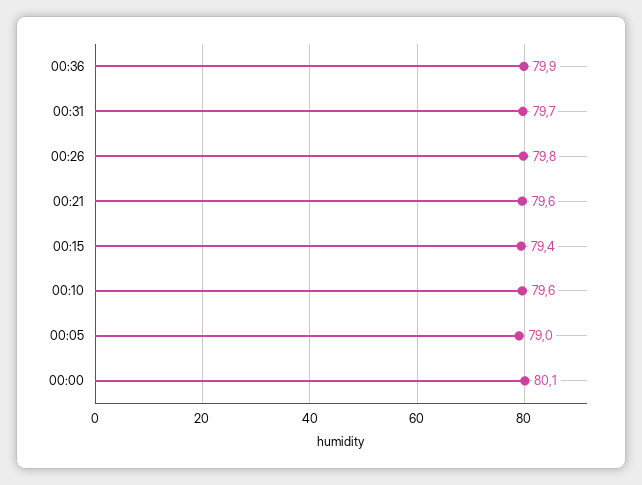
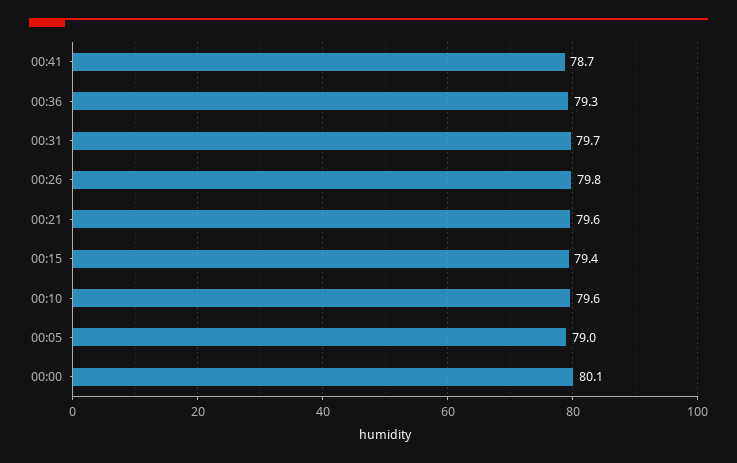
00:36: 79.9 -> 79.3
00:41: none -> 78.7

